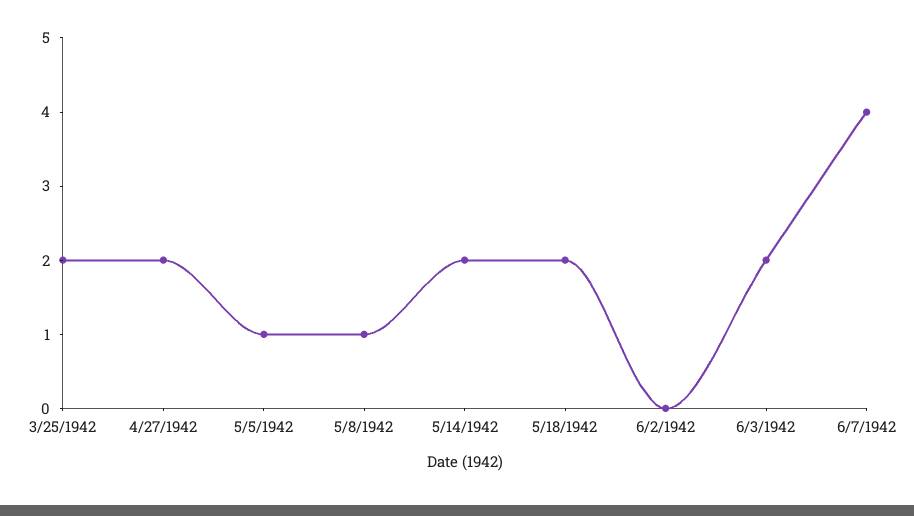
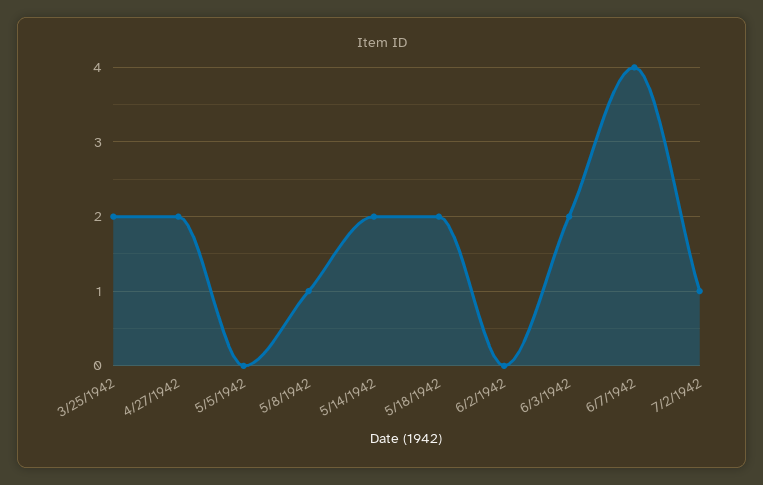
5/5/1942: 1 -> 0
7/2/1942: none -> 1

